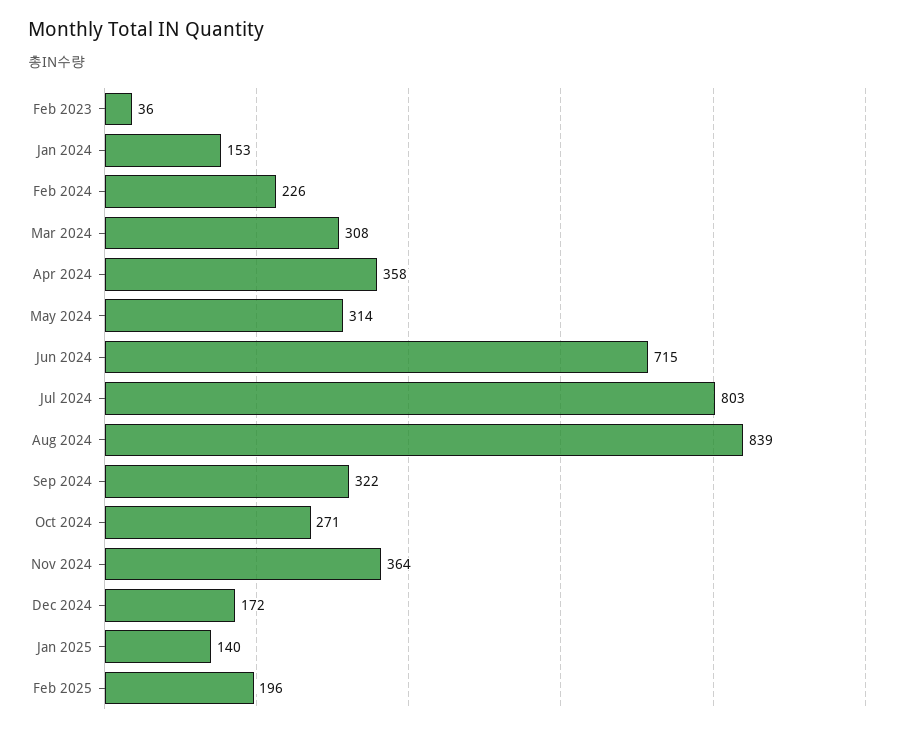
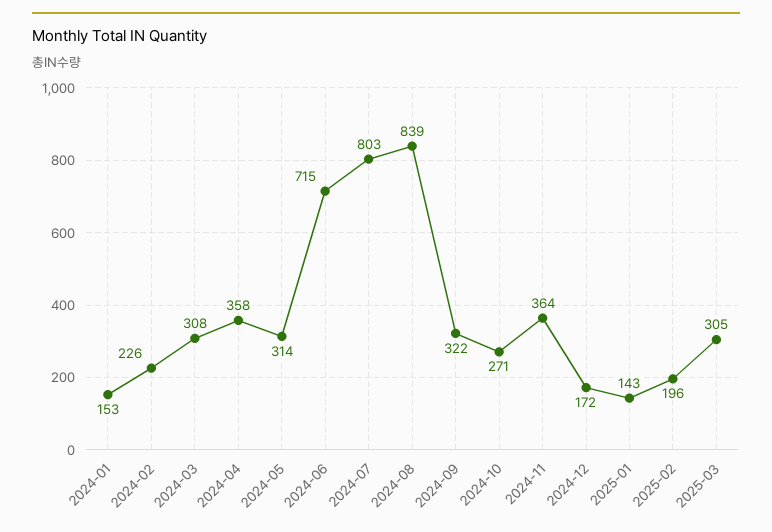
Feb 2023: 36 -> none
Jan 2025: 140 -> 143
2025-03: none -> 305

